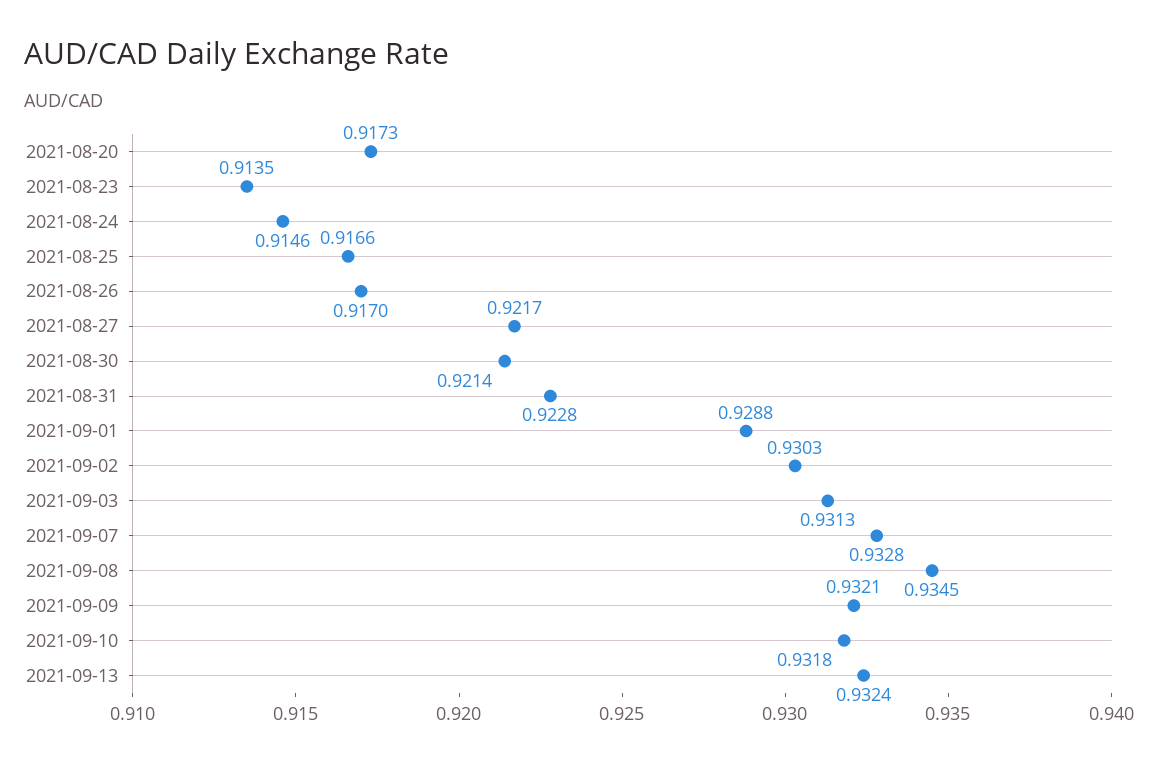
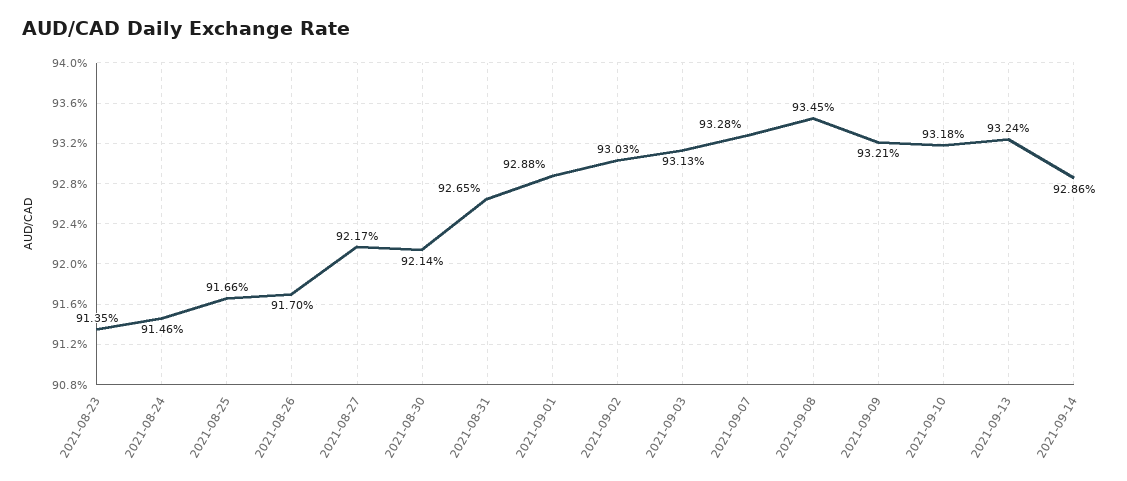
2021-08-20: 0.9173 -> none
2021-08-31: 0.9228 -> 0.9265
2021-09-14: none -> 0.9286

